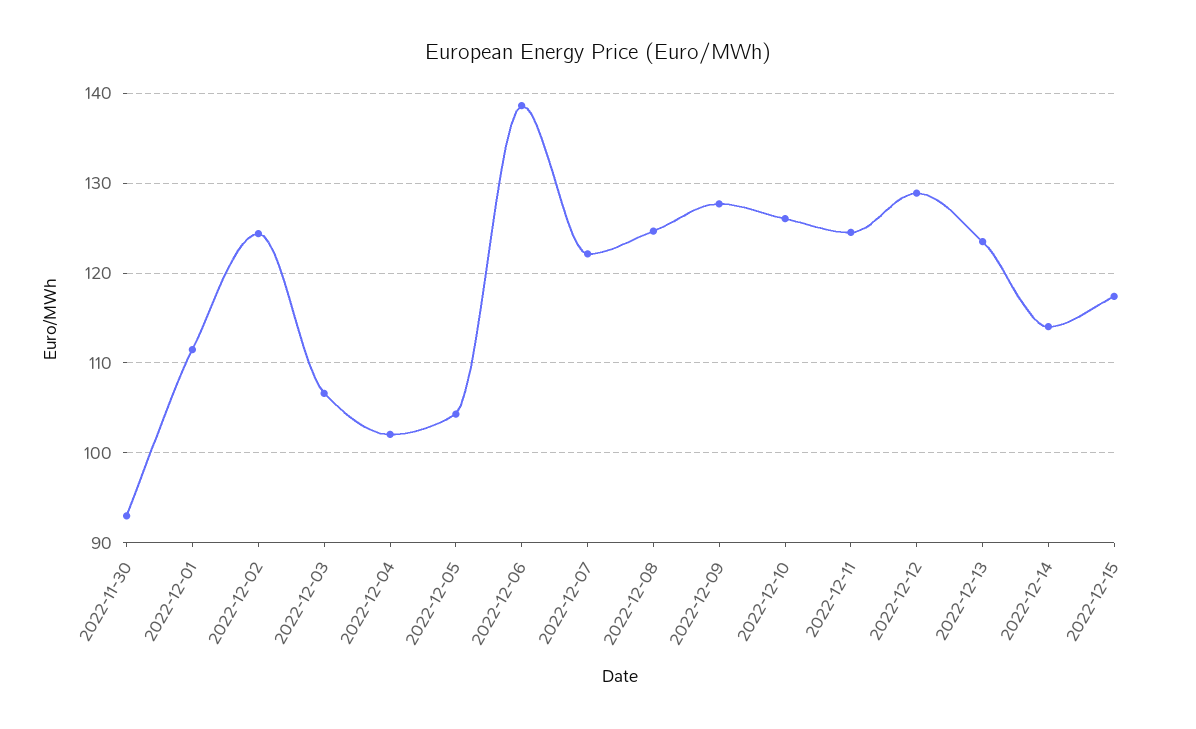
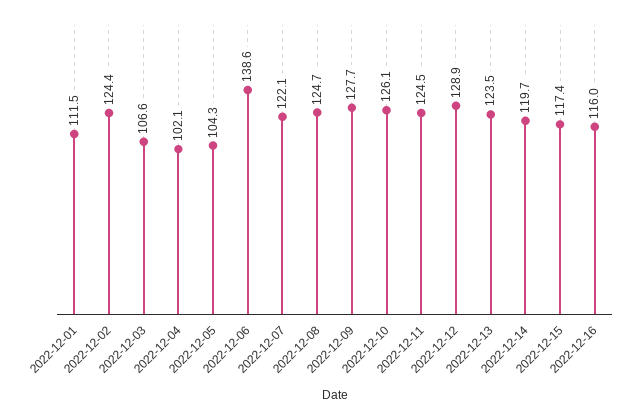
2022-11-30: 93 -> none
2022-12-14: 114 -> 119.7
2022-12-16: none -> 116

